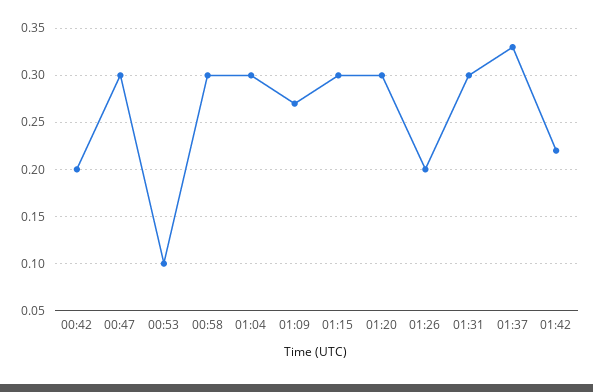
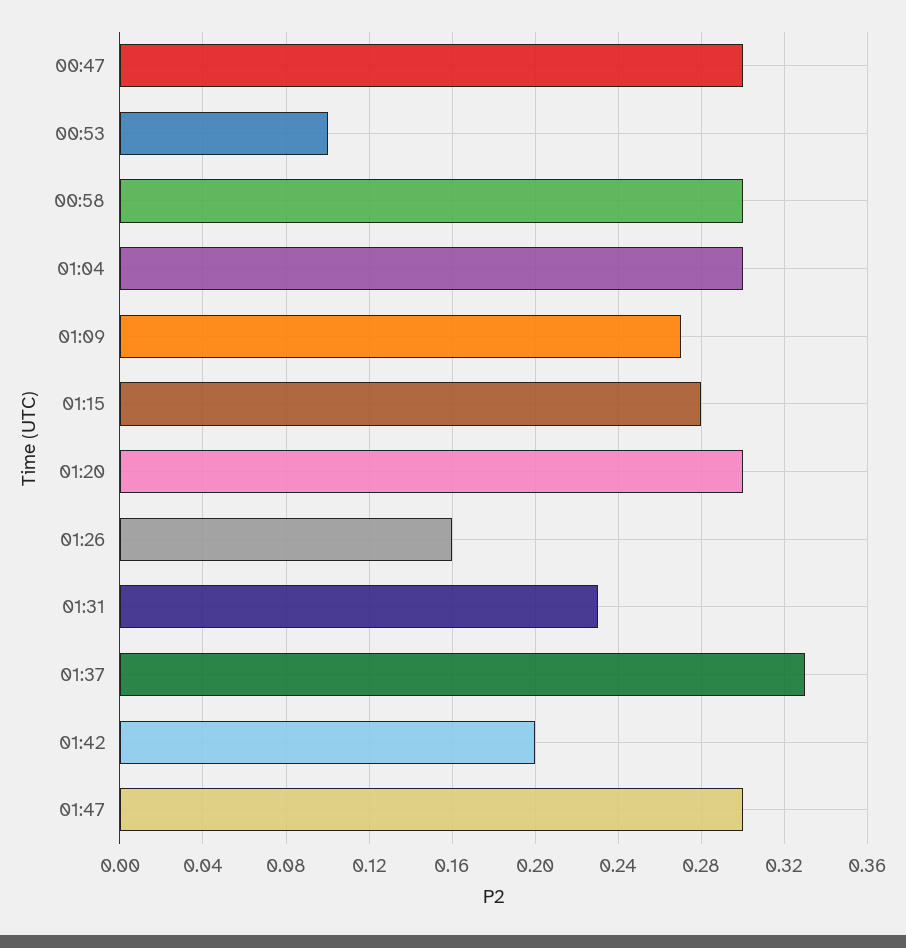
00:42: 0.2 -> none
01:15: 0.3 -> 0.28
01:26: 0.2 -> 0.16
01:31: 0.3 -> 0.23
01:42: 0.22 -> 0.2
01:47: none -> 0.3

